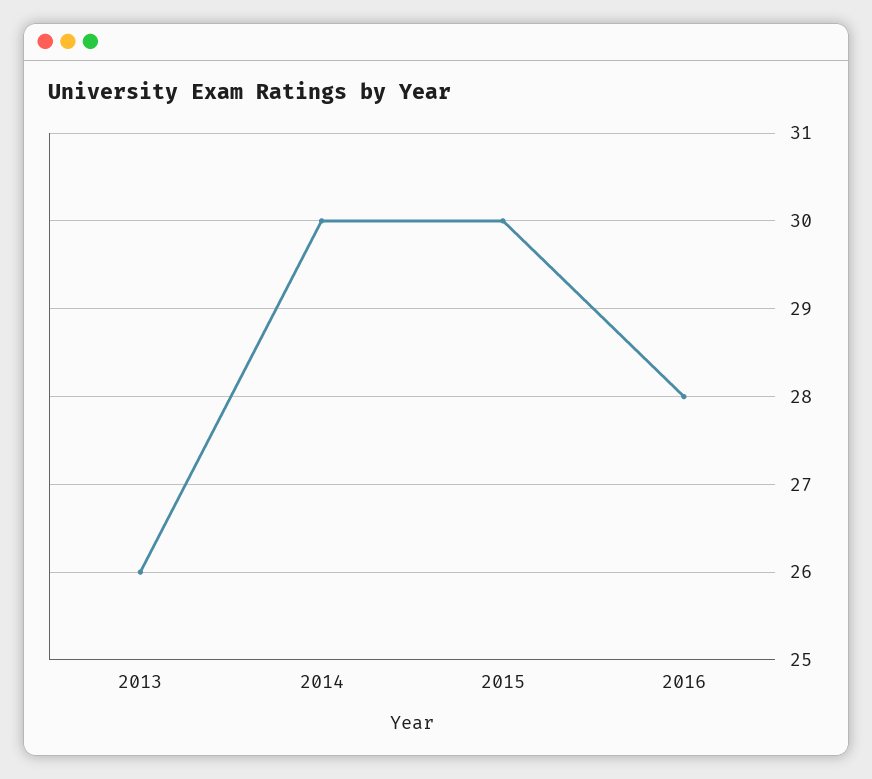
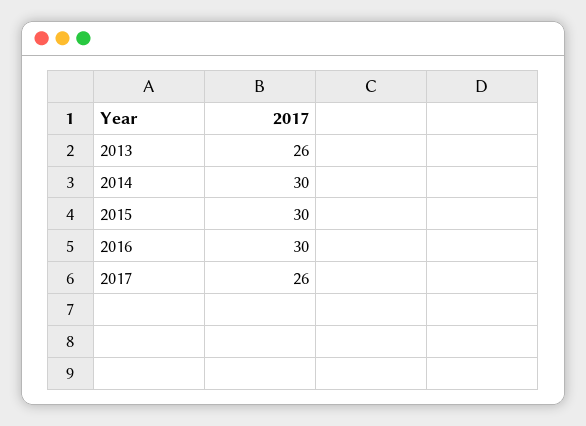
2016: 28 -> 30
2017: none -> 26

